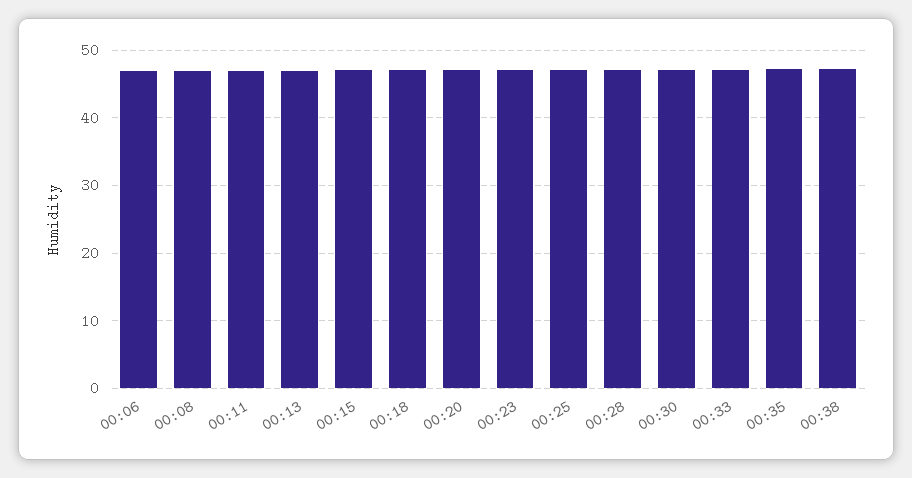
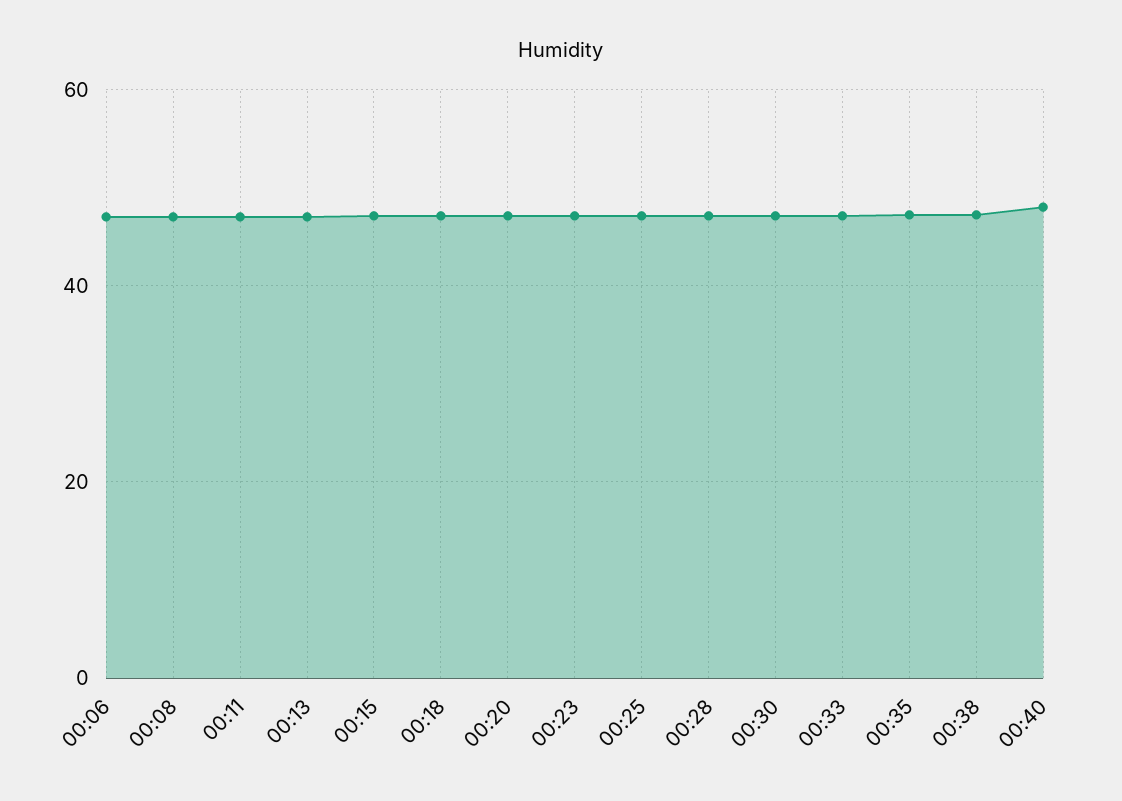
00:40: none -> 48

